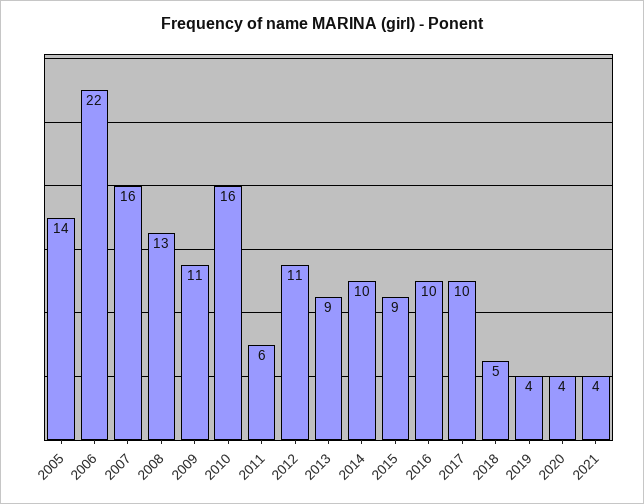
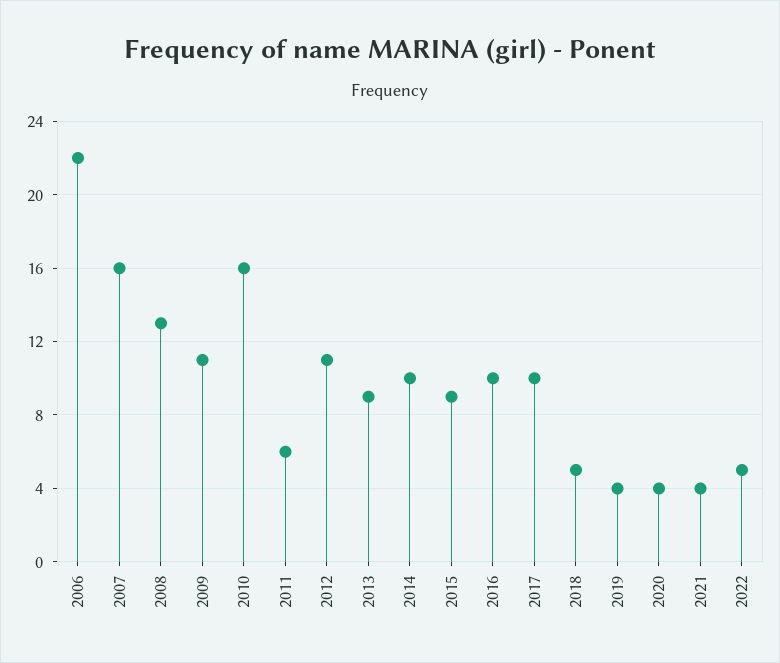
2005: 14 -> none
2022: none -> 5

